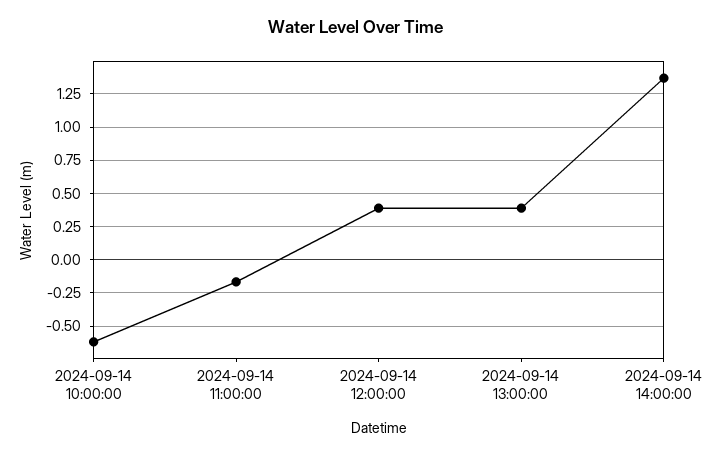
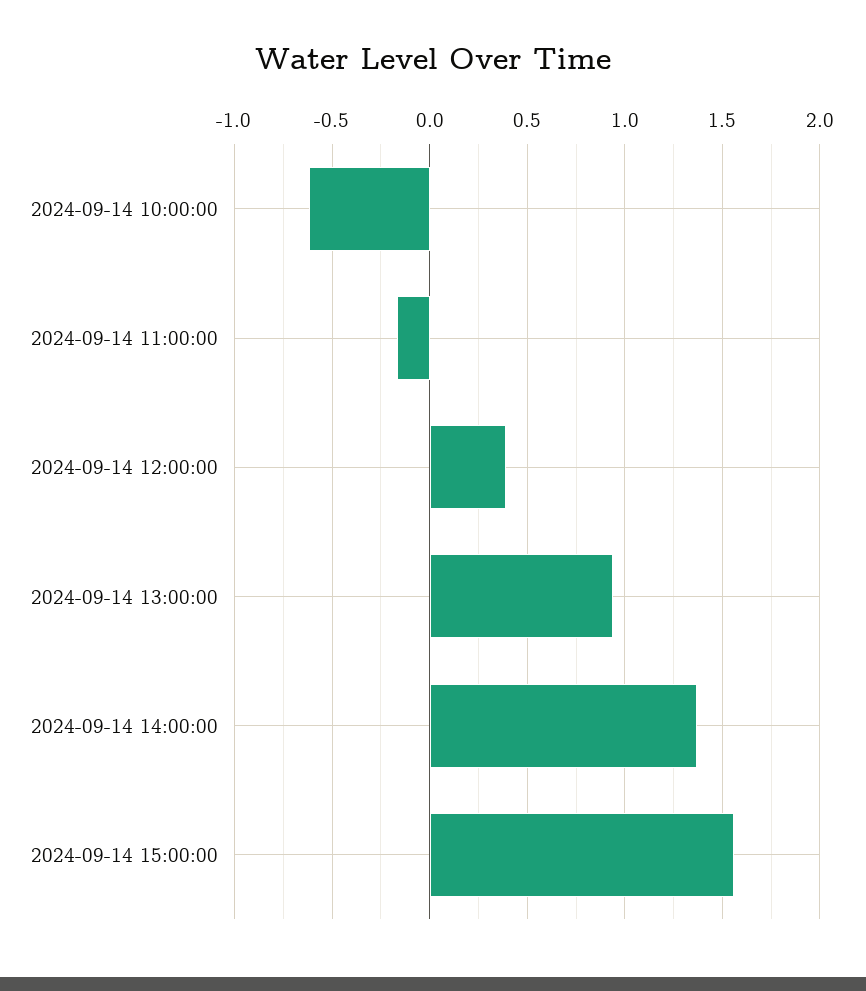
2024-09-14 13:00:00: 0.4 -> 0.95
2024-09-14 15:00:00: none -> 1.55

